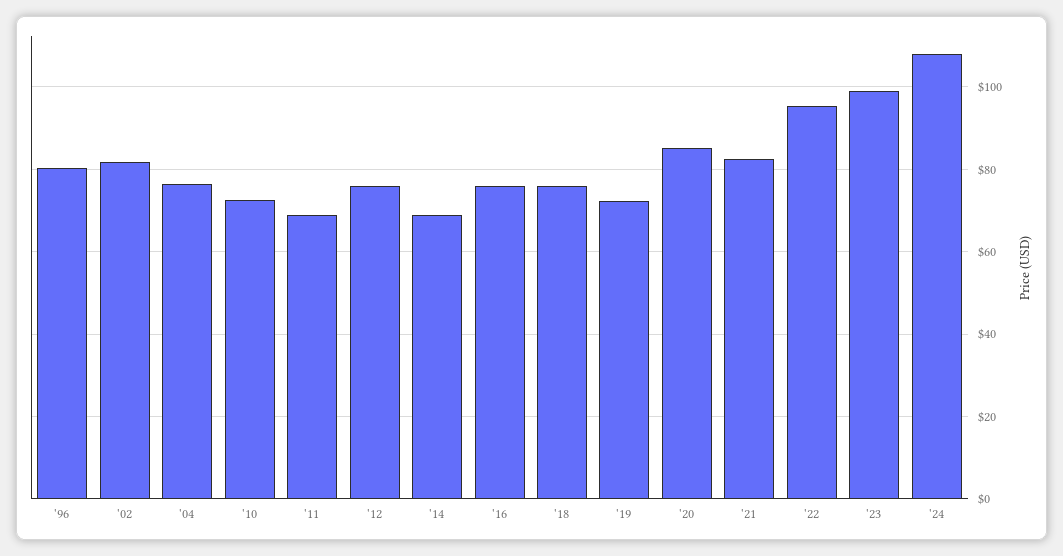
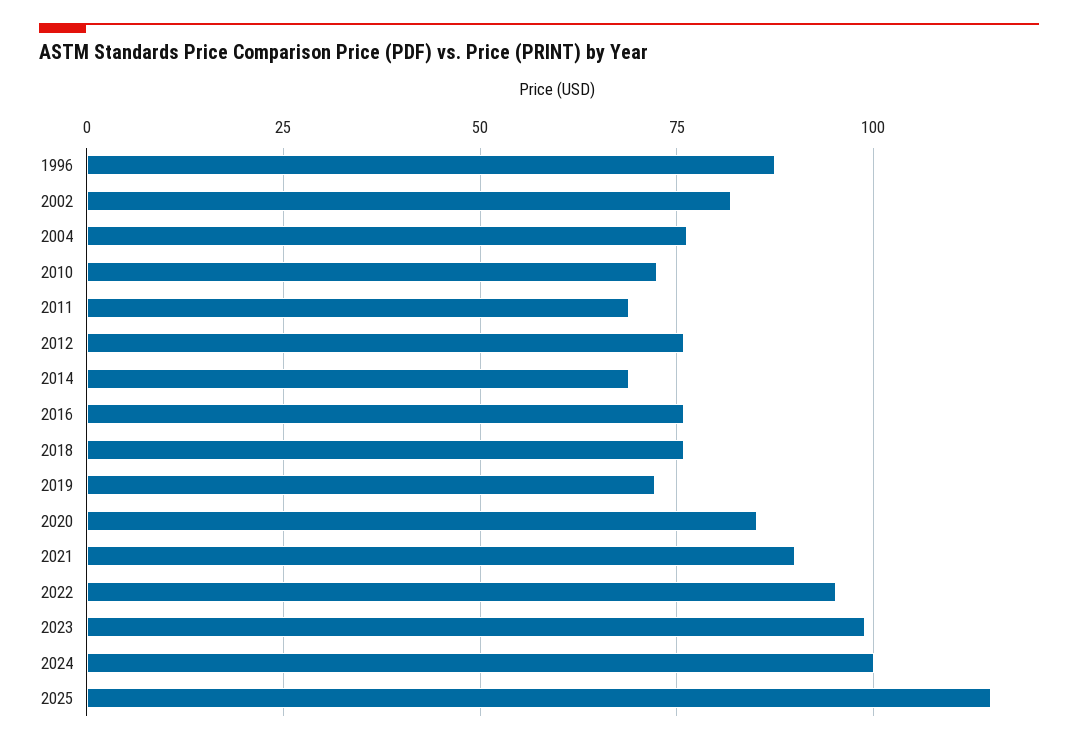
'96: 80 -> 87.5
'21: 82 -> 90
'24: 108 -> 100
2025: none -> 115

